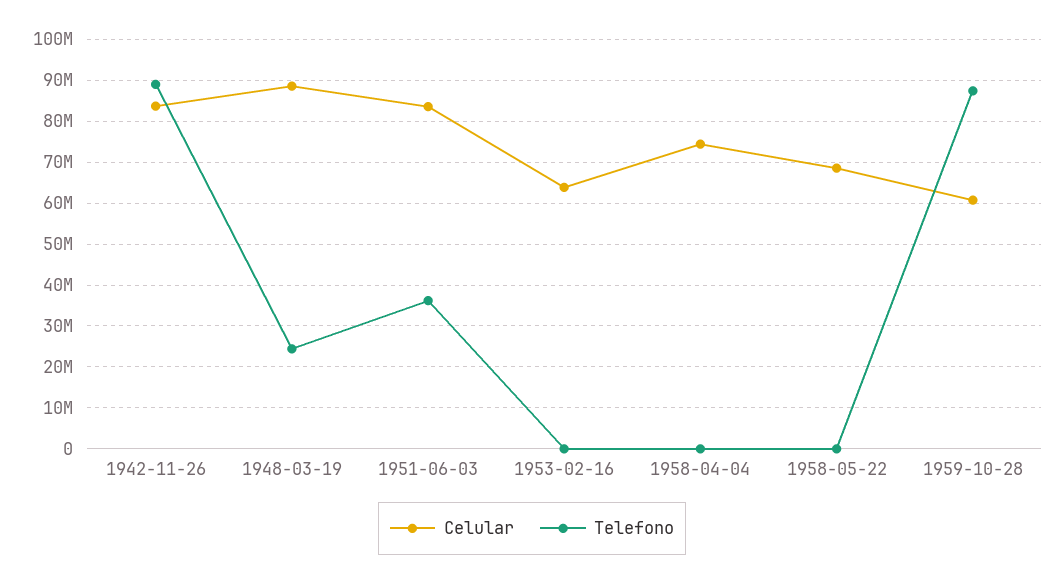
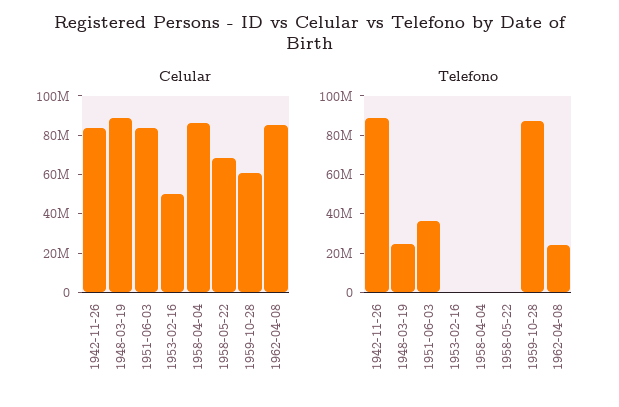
Celular, 1953-02-16: 64000000 -> 50000000
Celular, 1958-04-04: 74000000 -> 85000000
Celular, 1962-04-08: none -> 85000000
Telefono, 1962-04-08: none -> 25000000

